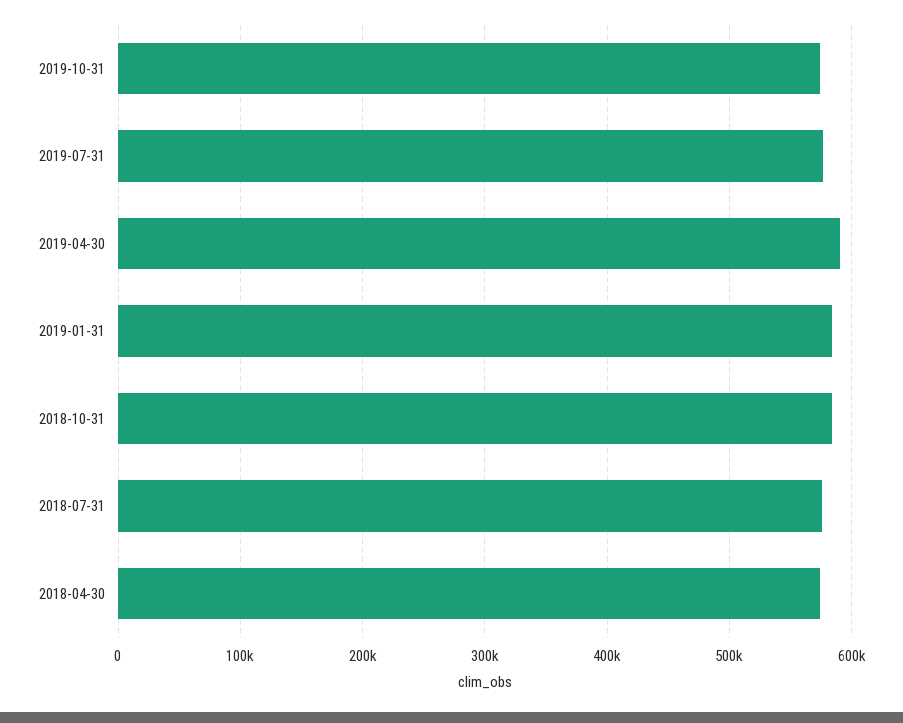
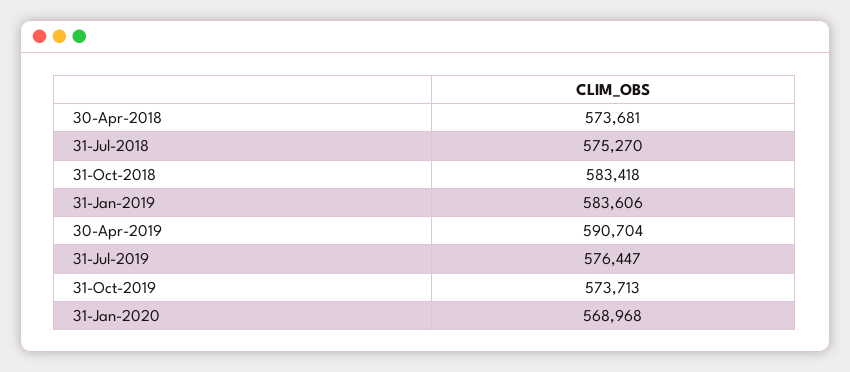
31-Jan-2020: none -> 568968

